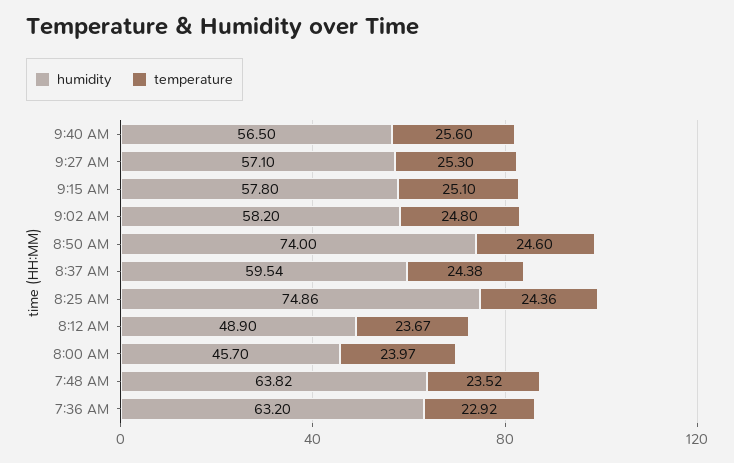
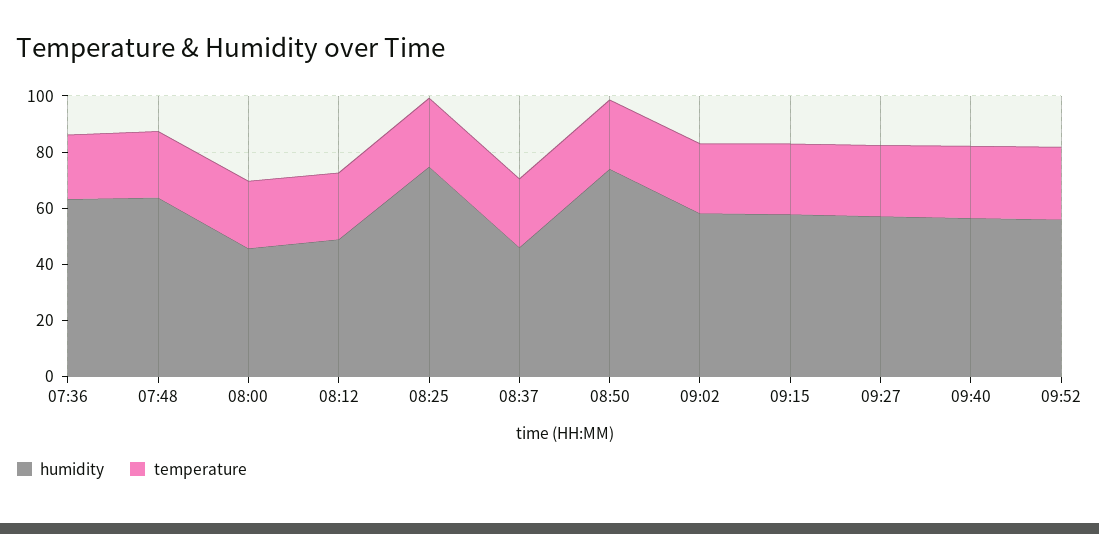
humidity, 8:37 AM: 59.54 -> 45
humidity, 09:52: none -> 55
temperature, 09:52: none -> 25

